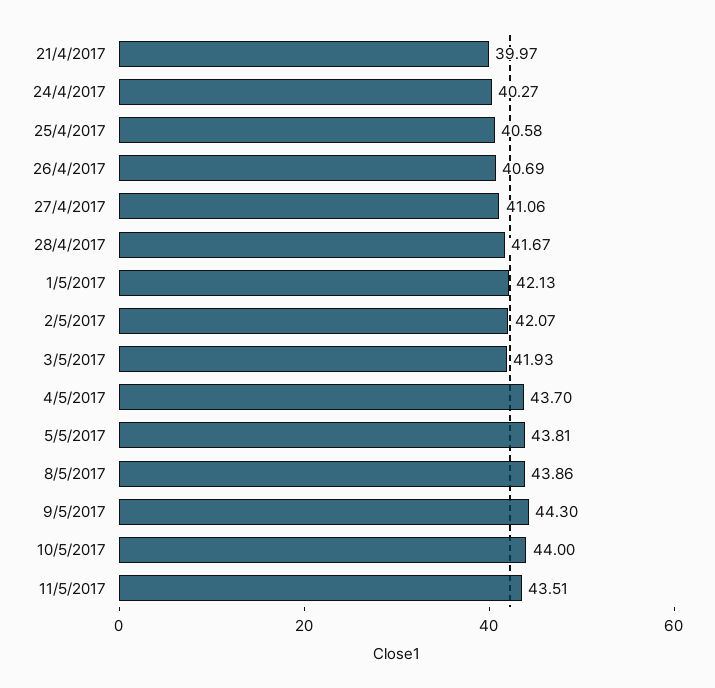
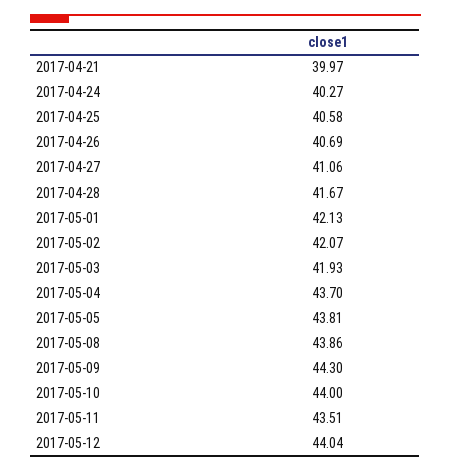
2017-05-12: none -> 44.04

